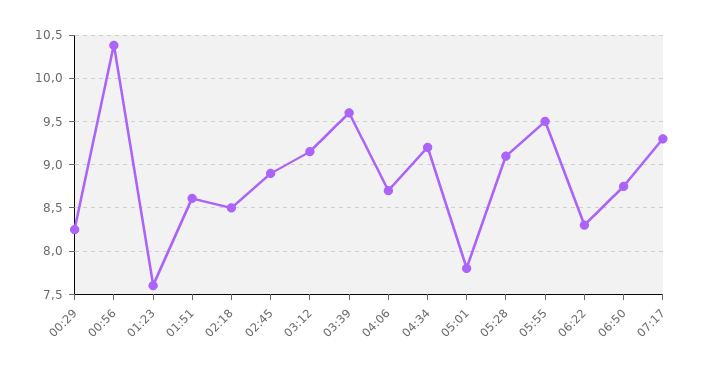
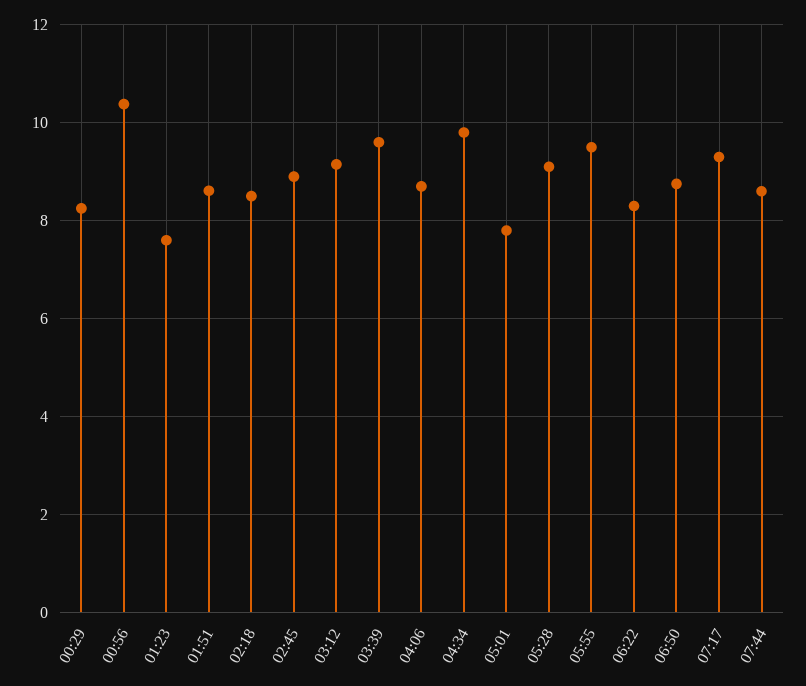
04:34: 9.2 -> 9.8
07:44: none -> 8.6

